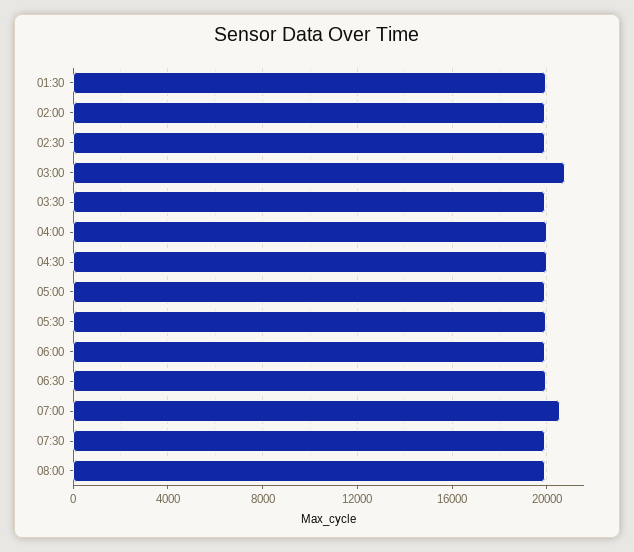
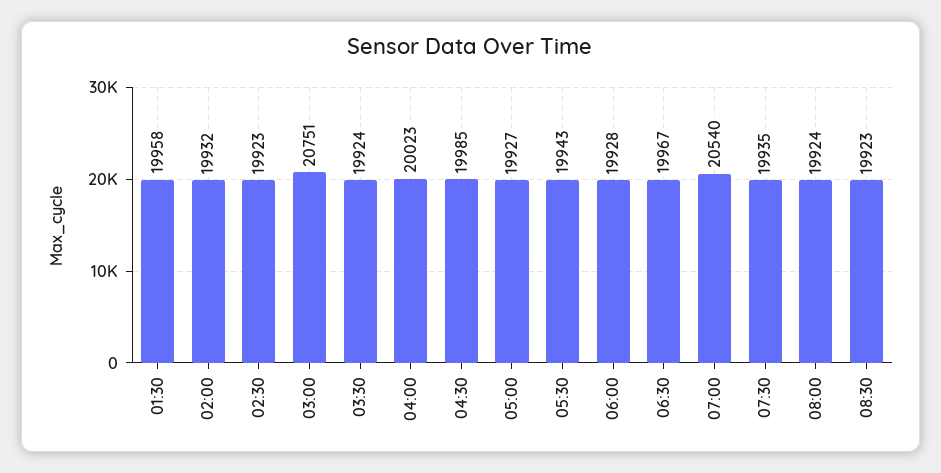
08:30: none -> 19923

